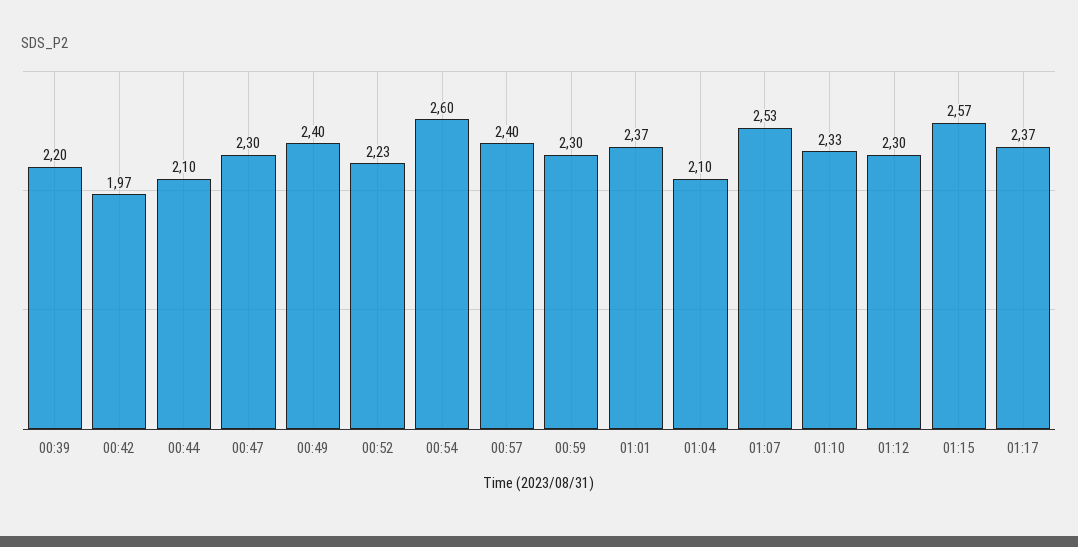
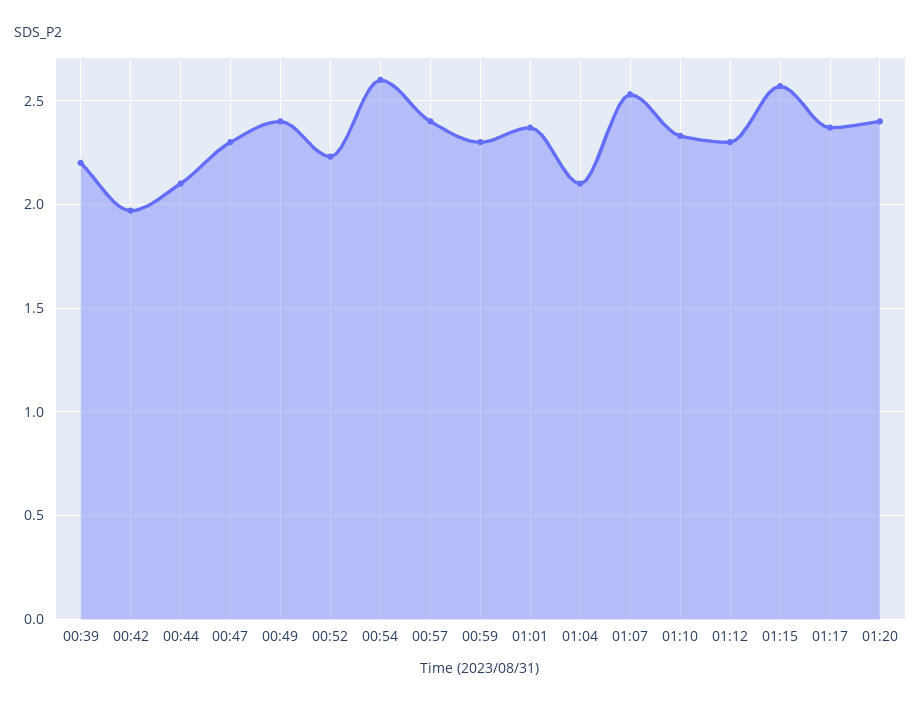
01:20: none -> 2.4

